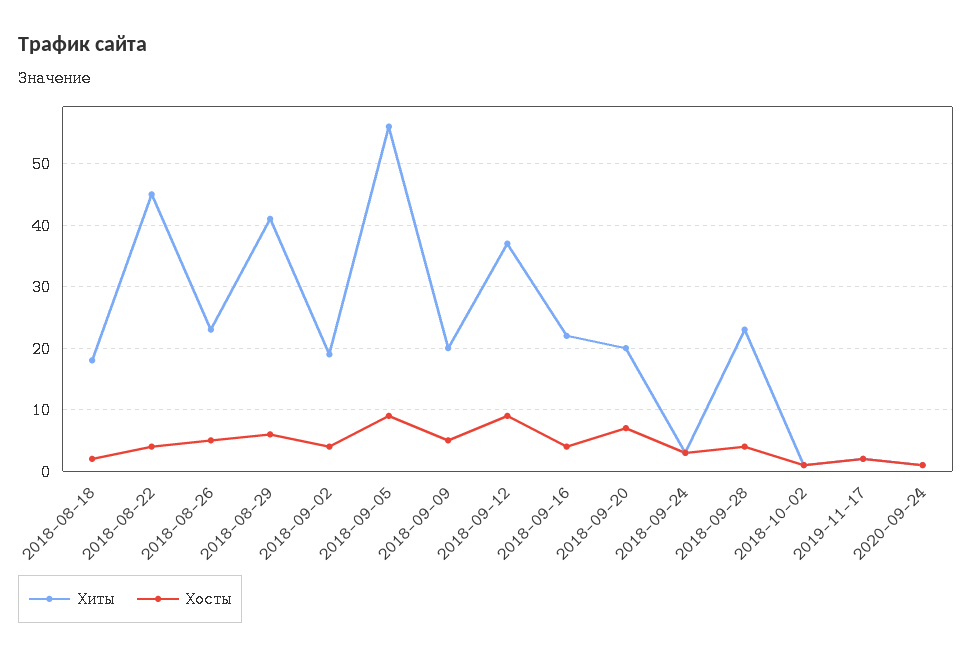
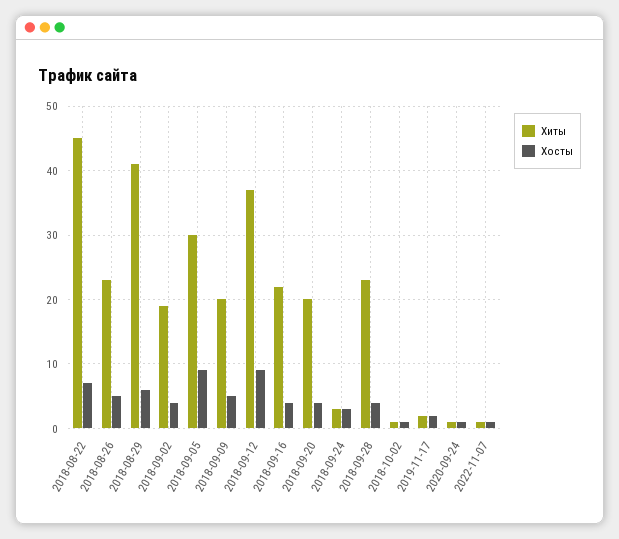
Хиты, 2018-08-18: 18 -> none
Хосты, 2018-08-18: 2 -> none
Хосты, 2018-08-22: 4 -> 7
Хиты, 2018-09-05: 56 -> 30
Хосты, 2018-09-20: 7 -> 4
Хиты, 2022-11-07: none -> 1
Хосты, 2022-11-07: none -> 1

